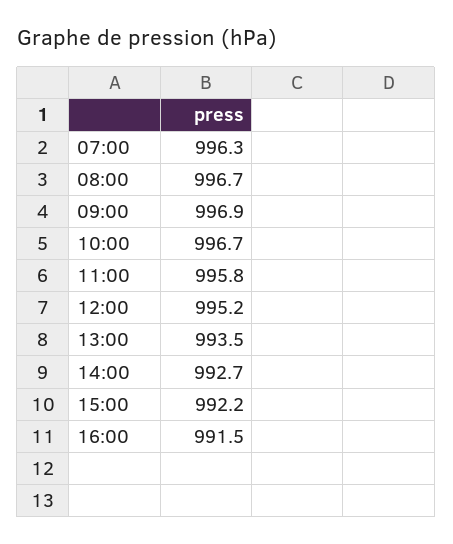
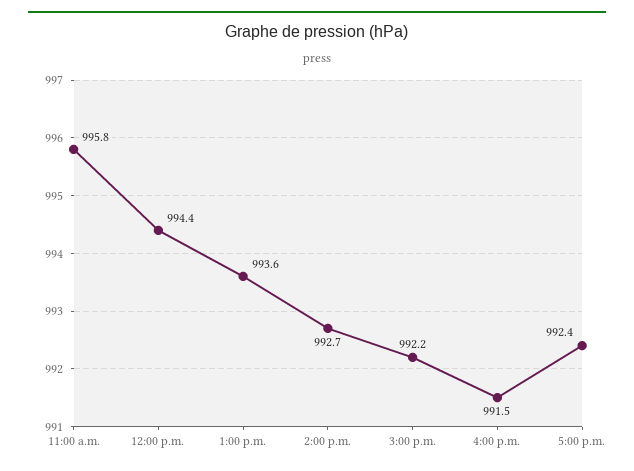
07:00: 996.3 -> none
08:00: 996.7 -> none
09:00: 996.9 -> none
10:00: 996.7 -> none
12:00: 995.2 -> 994.4
13:00: 993.5 -> 993.6
5:00 p.m.: none -> 992.4

